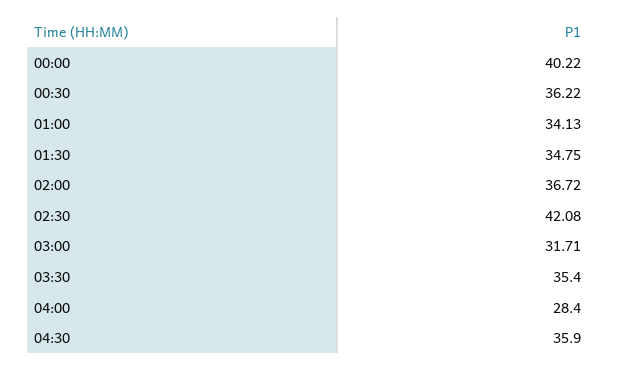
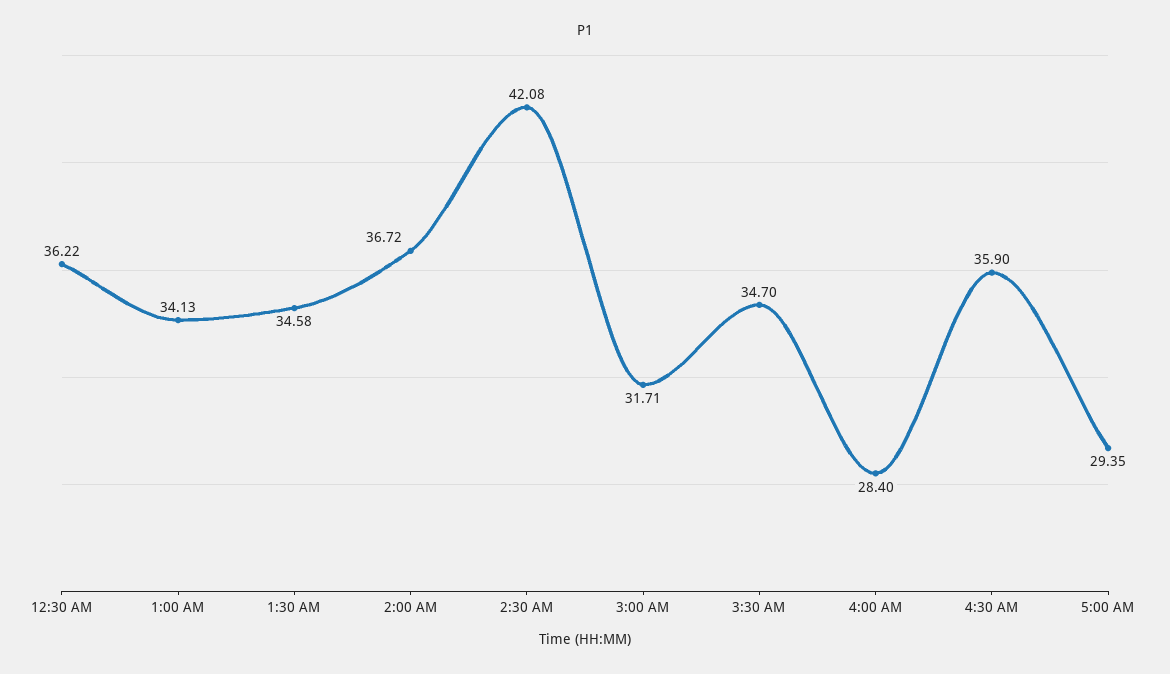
00:00: 40.22 -> none
01:30: 34.75 -> 34.58
03:30: 35.4 -> 34.7
5:00 AM: none -> 29.35

